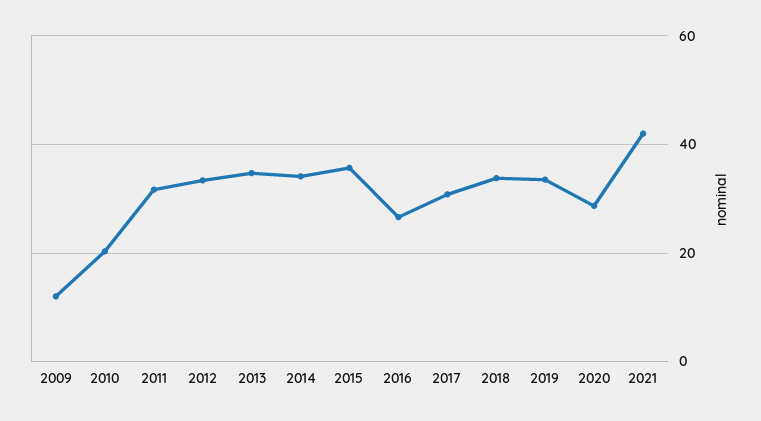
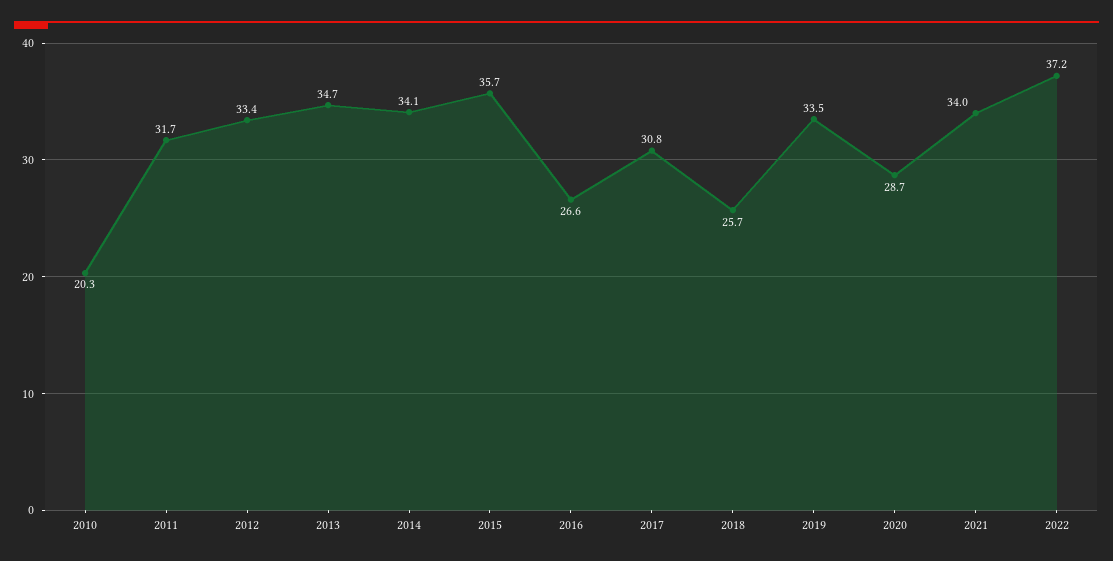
2009: 12 -> none
2018: 34 -> 25.7
2021: 42 -> 34
2022: none -> 37.2

